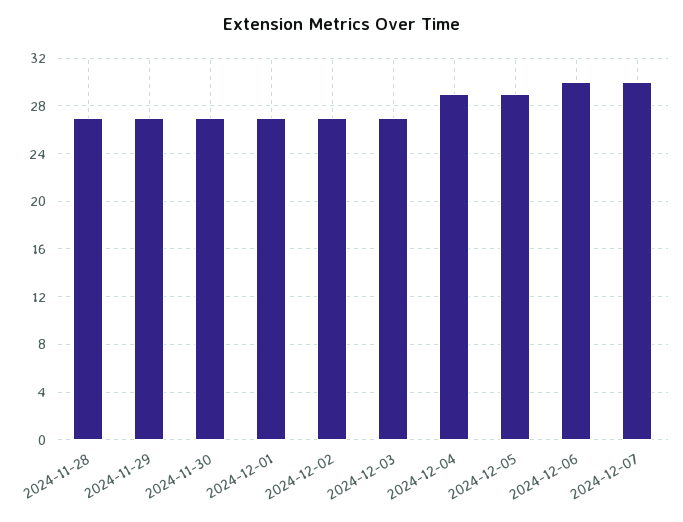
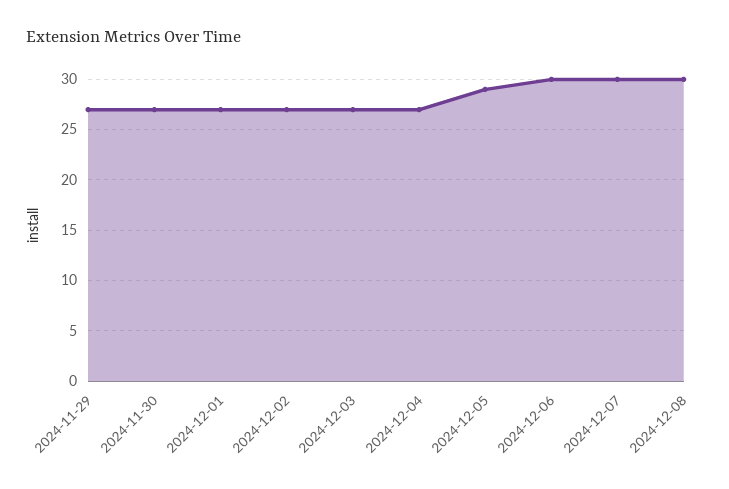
2024-11-28: 27 -> none
2024-12-04: 29 -> 27
2024-12-08: none -> 30

